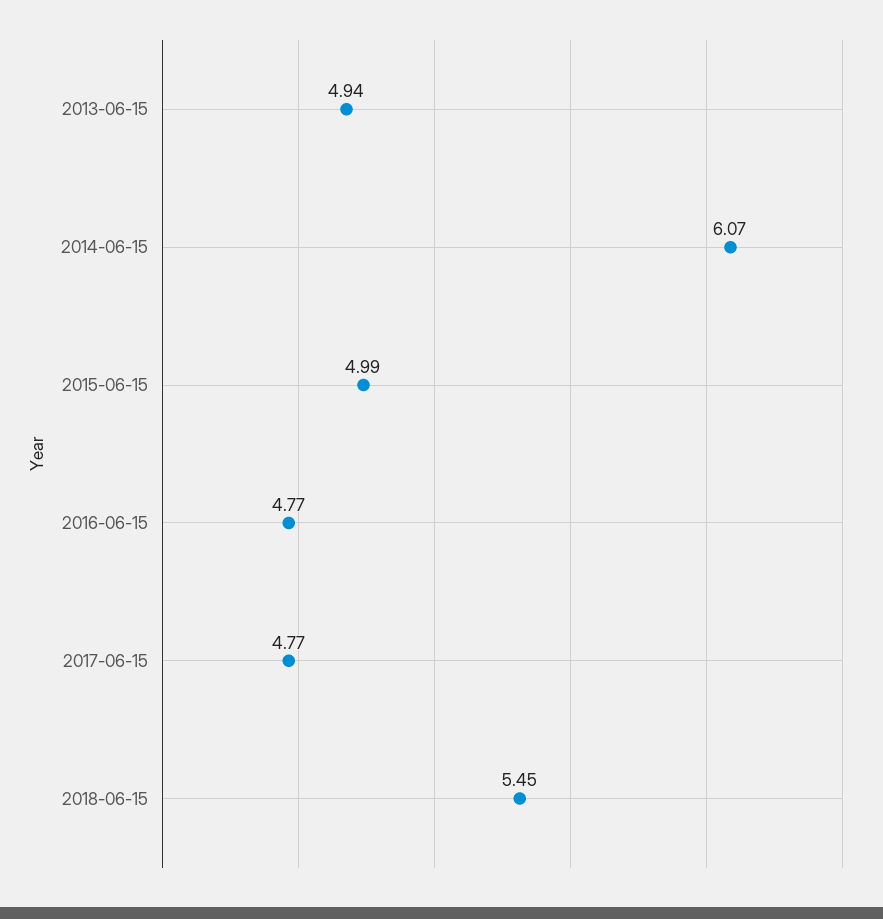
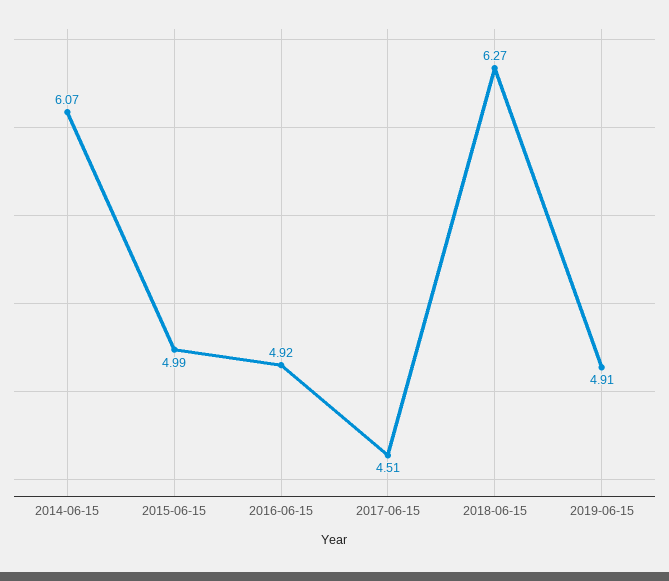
2013-06-15: 4.94 -> none
2016-06-15: 4.77 -> 4.92
2017-06-15: 4.77 -> 4.51
2018-06-15: 5.45 -> 6.27
2019-06-15: none -> 4.91

